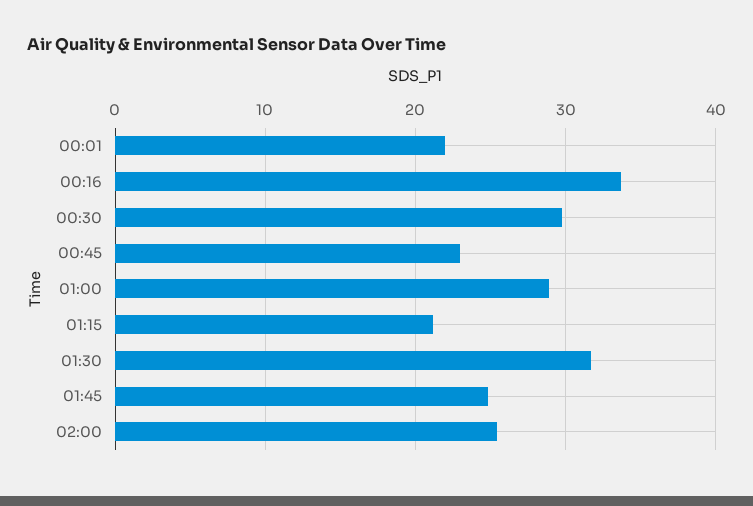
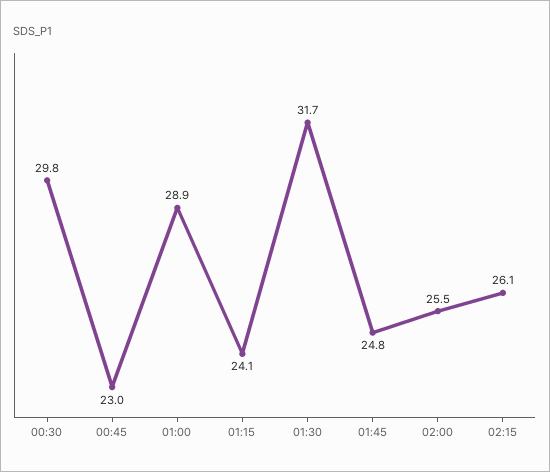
00:01: 22 -> none
00:16: 34 -> none
01:15: 21 -> 24.1
02:15: none -> 26.1

